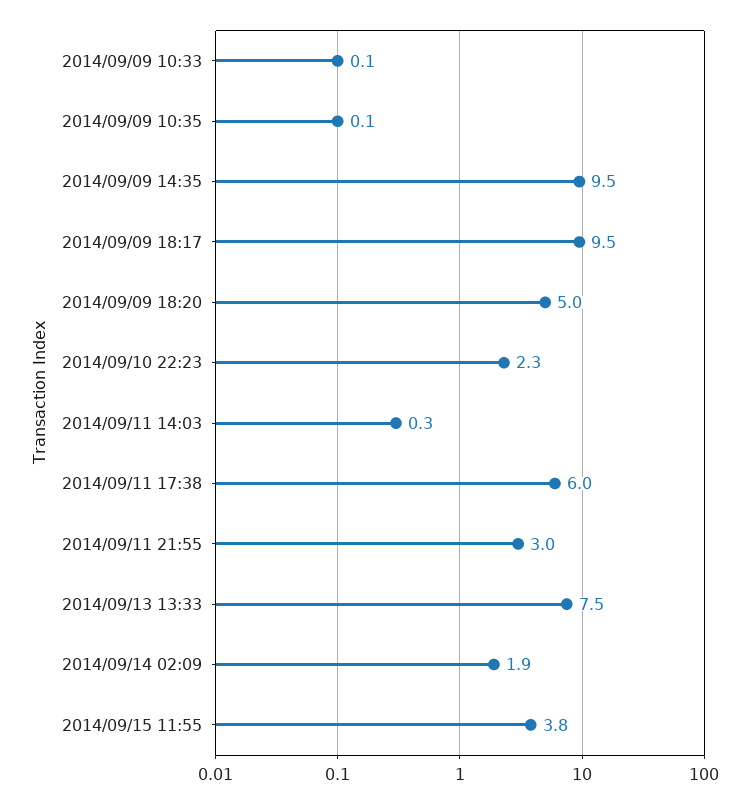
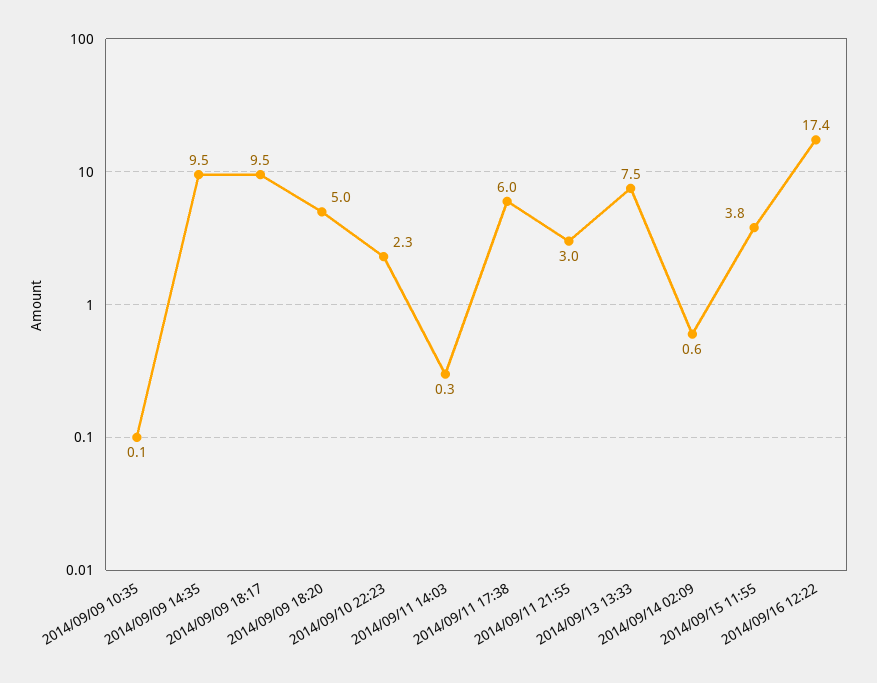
2014/09/09 10:33: 0.1 -> none
2014/09/14 02:09: 1.9 -> 0.6
2014/09/16 12:22: none -> 17.4

